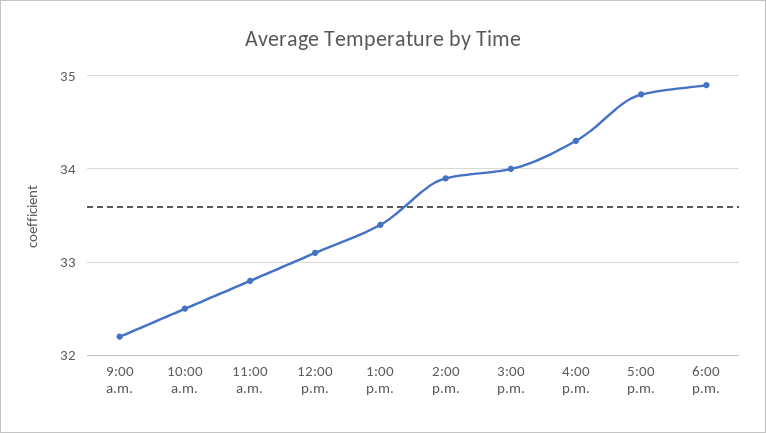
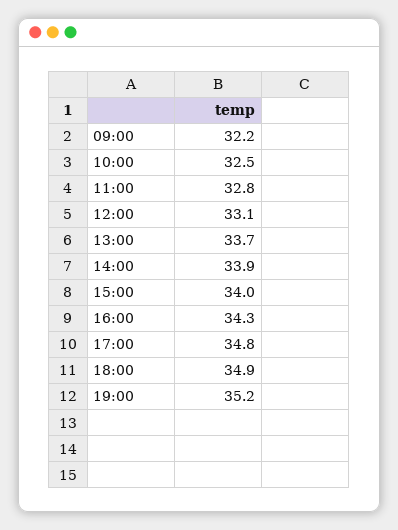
1:00 p.m.: 33.4 -> 33.7
19:00: none -> 35.2

